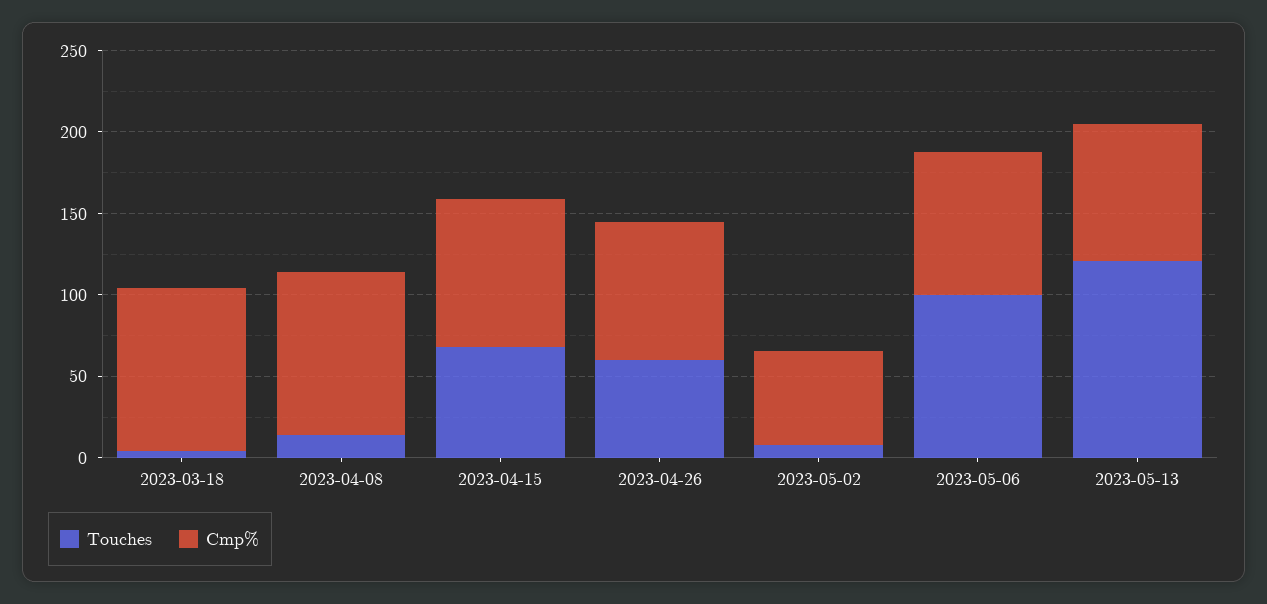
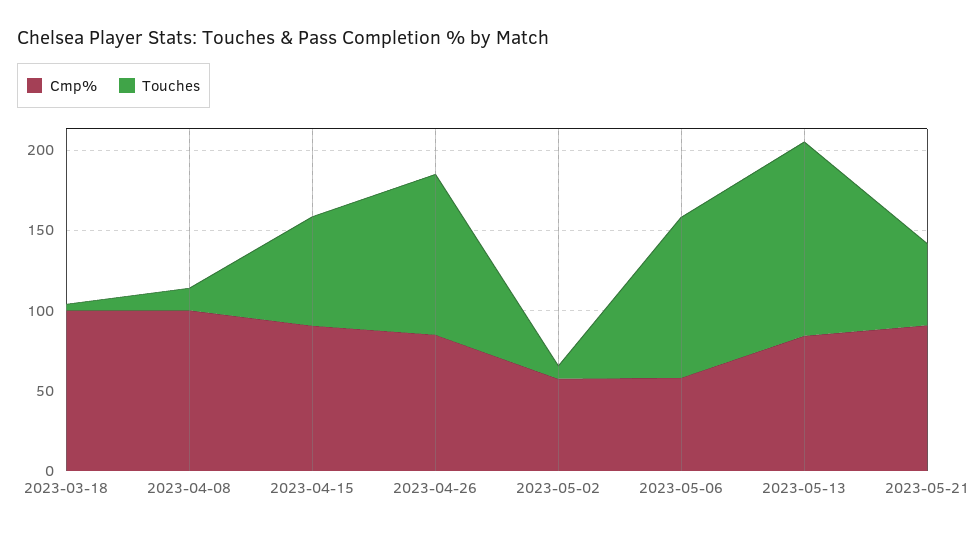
Touches, 2023-04-26: 60 -> 100
Cmp%, 2023-05-06: 90 -> 60
Cmp%, 2023-05-21: none -> 90
Touches, 2023-05-21: none -> 50

